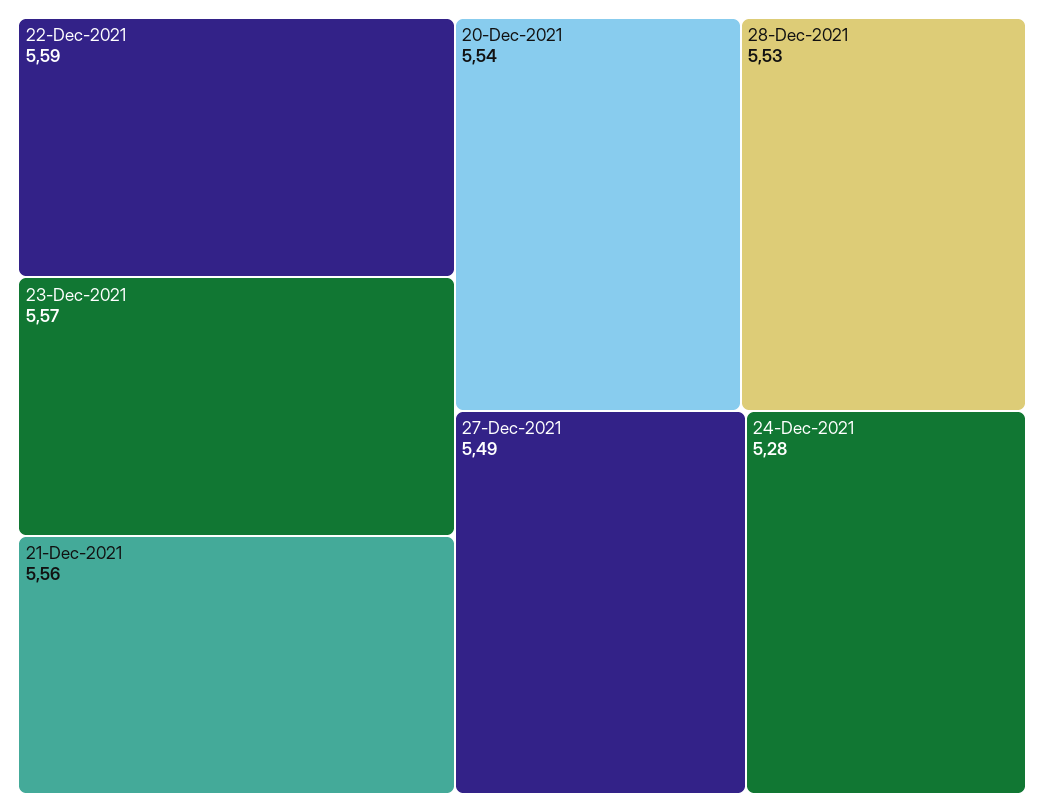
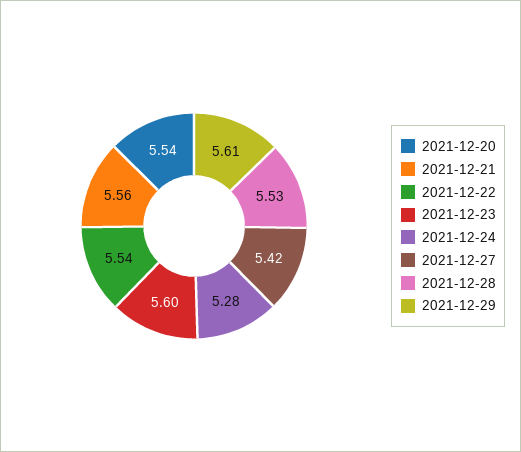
22-Dec-2021: 5.59 -> 5.54
23-Dec-2021: 5.57 -> 5.6
27-Dec-2021: 5.49 -> 5.42
2021-12-29: none -> 5.61

